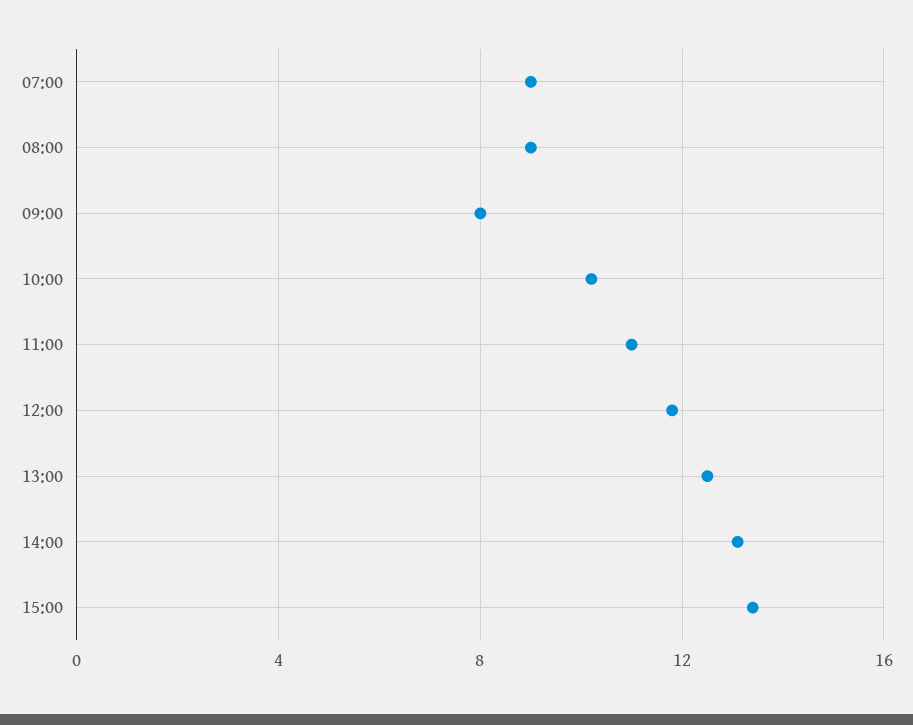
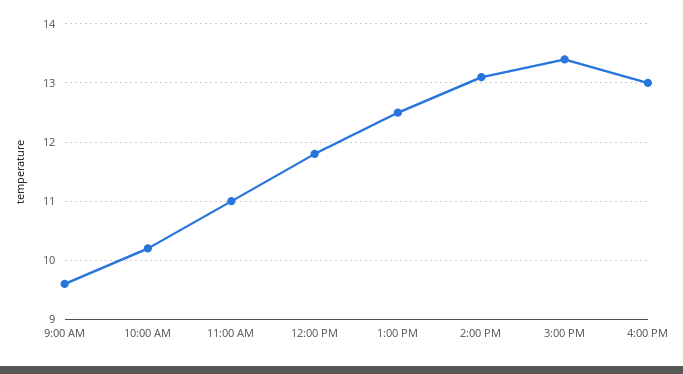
07:00: 9 -> none
08:00: 9 -> none
09:00: 8 -> 9.5
4:00 PM: none -> 13

